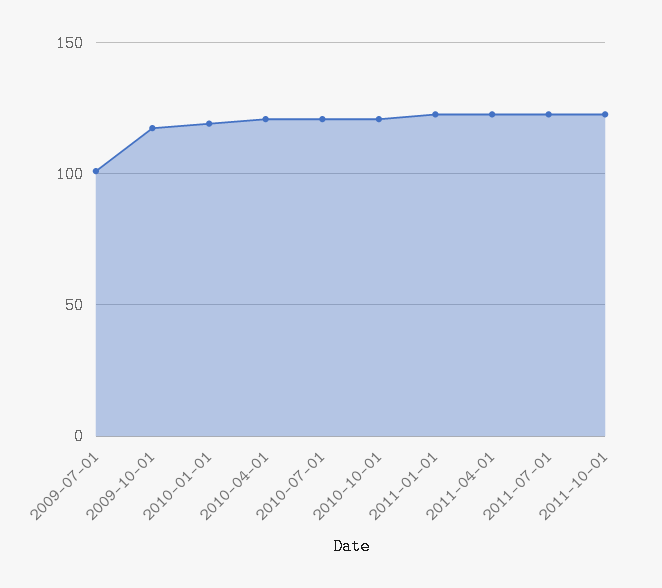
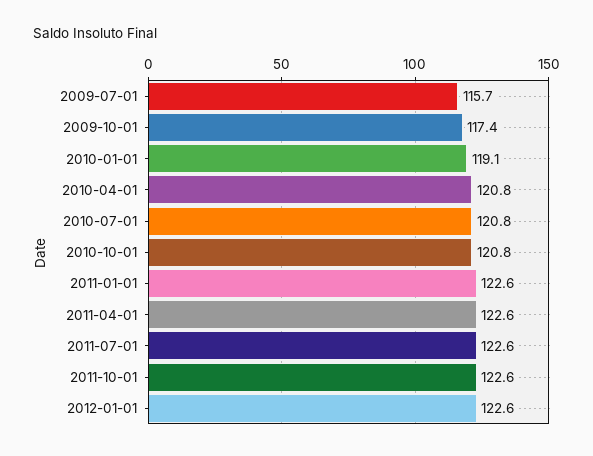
2009-07-01: 100 -> 115.7
2012-01-01: none -> 122.6

